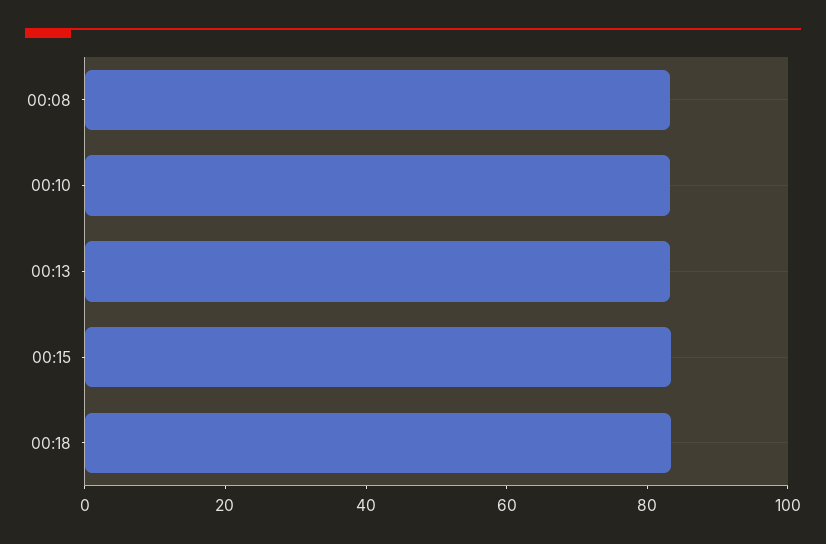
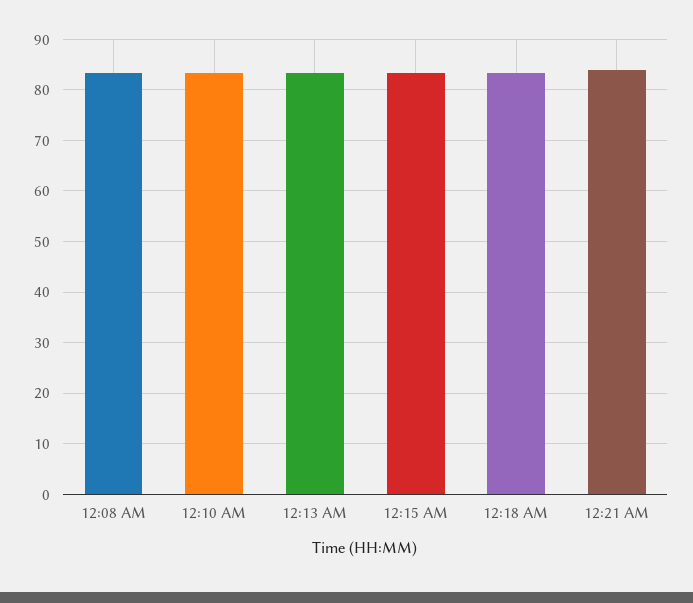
12:21 AM: none -> 84

